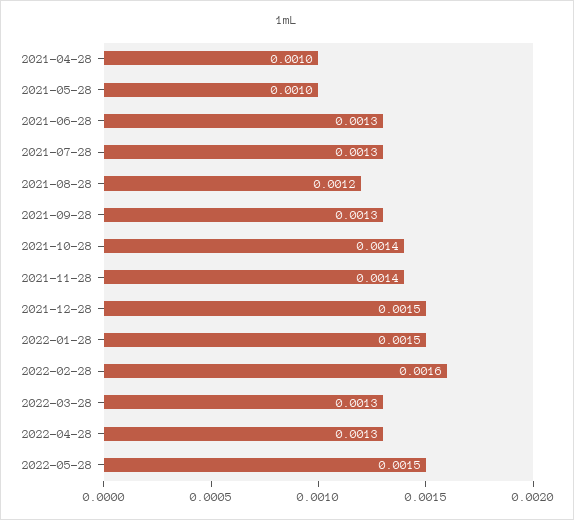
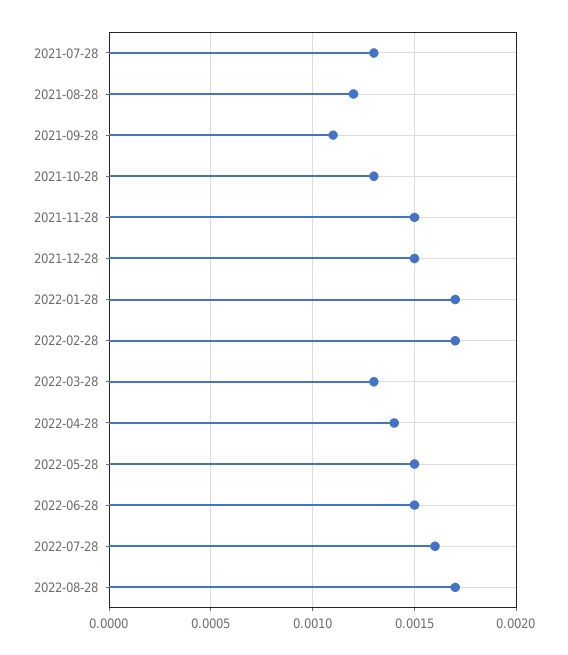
2021-04-28: 0.001 -> none
2021-05-28: 0.001 -> none
2021-06-28: 0.0013 -> none
2021-09-28: 0.0013 -> 0.0011
2021-10-28: 0.0014 -> 0.0013
2021-11-28: 0.0014 -> 0.0015
2022-01-28: 0.0015 -> 0.0017
2022-02-28: 0.0016 -> 0.0017
2022-04-28: 0.0013 -> 0.0014
2022-06-28: none -> 0.0015
2022-07-28: none -> 0.0016
2022-08-28: none -> 0.0017

